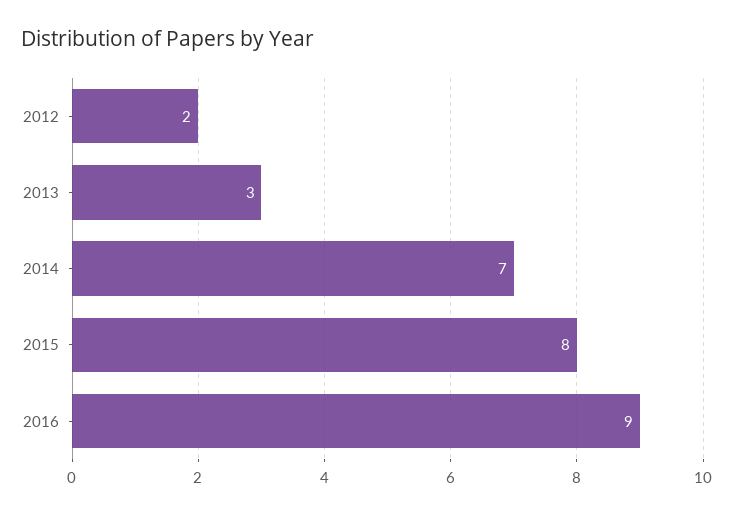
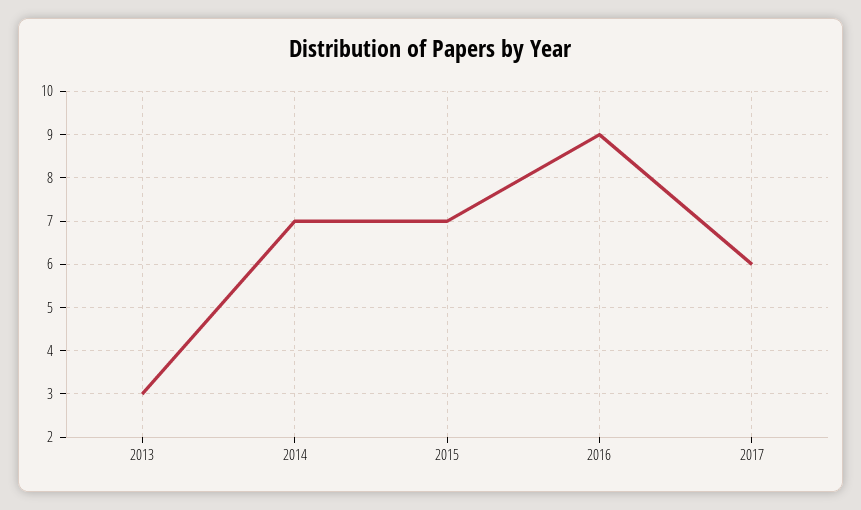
2012: 2 -> none
2015: 8 -> 7
2017: none -> 6

